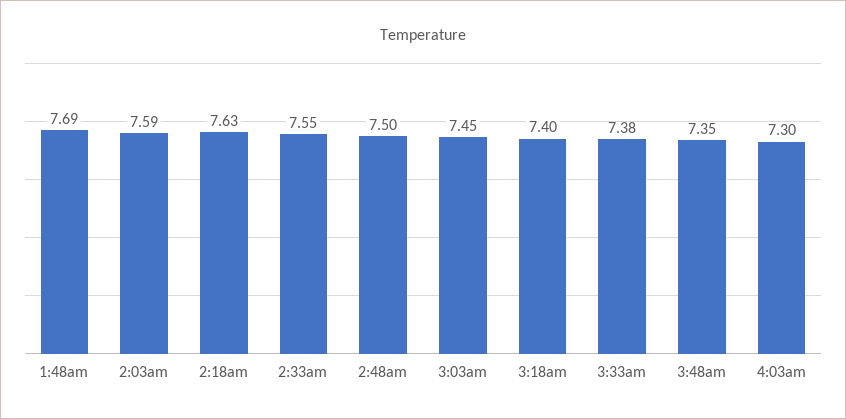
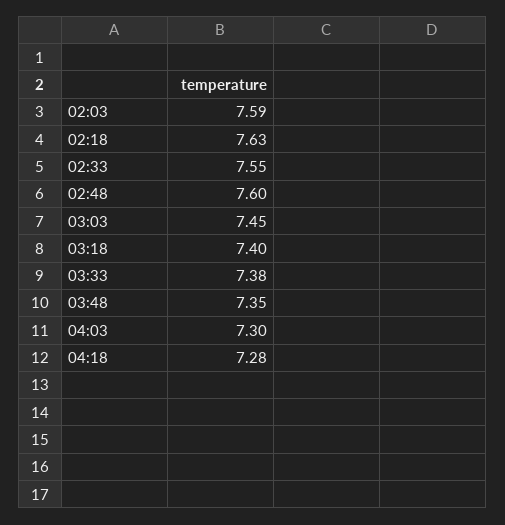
1:48am: 7.69 -> none
2:48am: 7.5 -> 7.6
04:18: none -> 7.28

